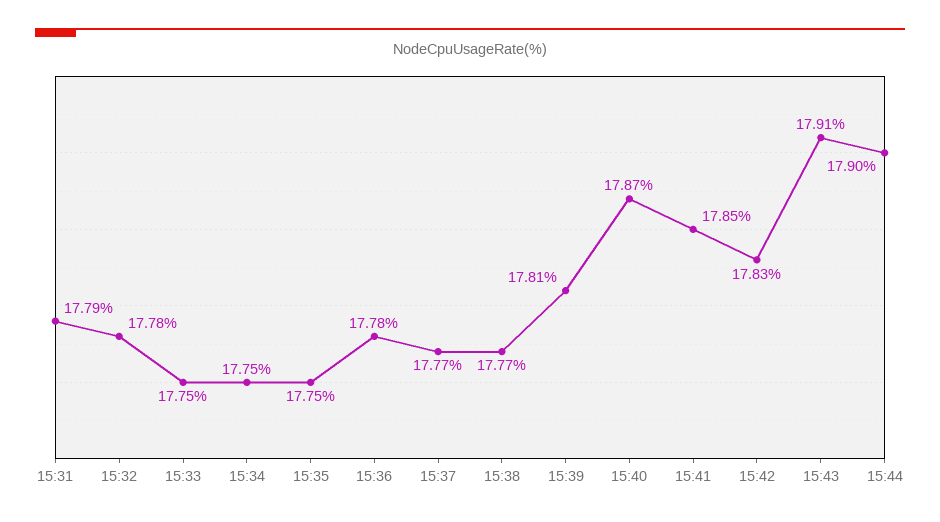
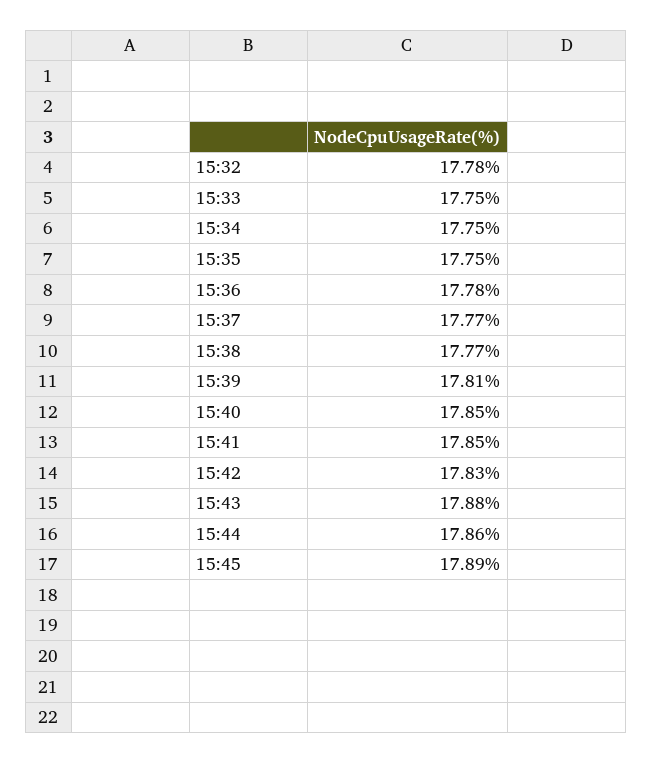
15:31: 17.79 -> none
15:40: 17.87 -> 17.85
15:43: 17.91 -> 17.88
15:44: 17.9 -> 17.86
15:45: none -> 17.89

